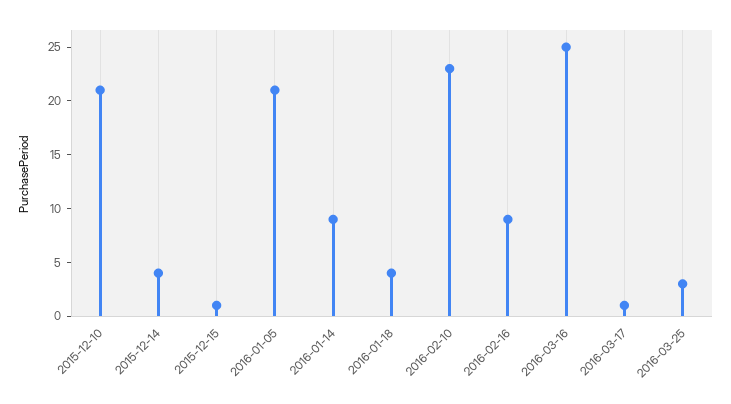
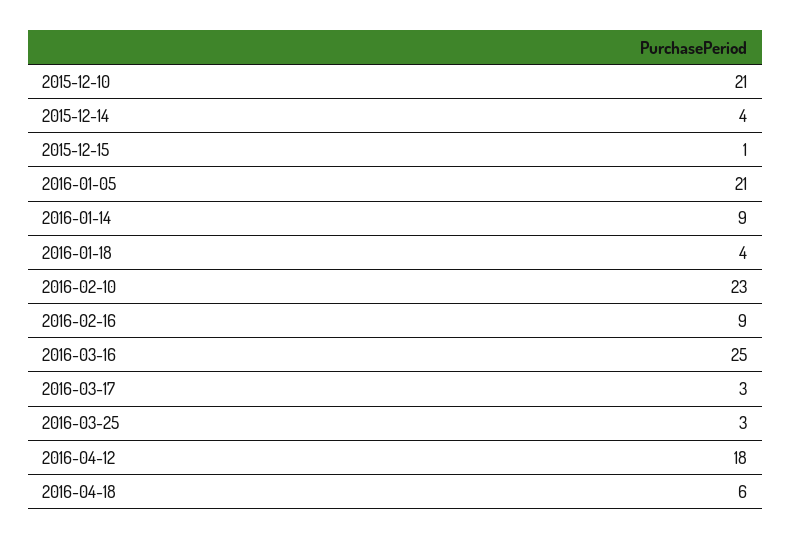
2016-03-17: 1 -> 3
2016-04-12: none -> 18
2016-04-18: none -> 6

